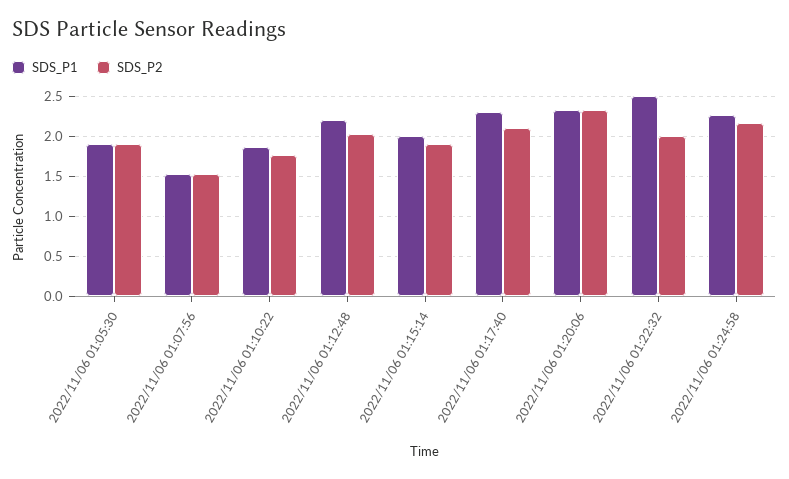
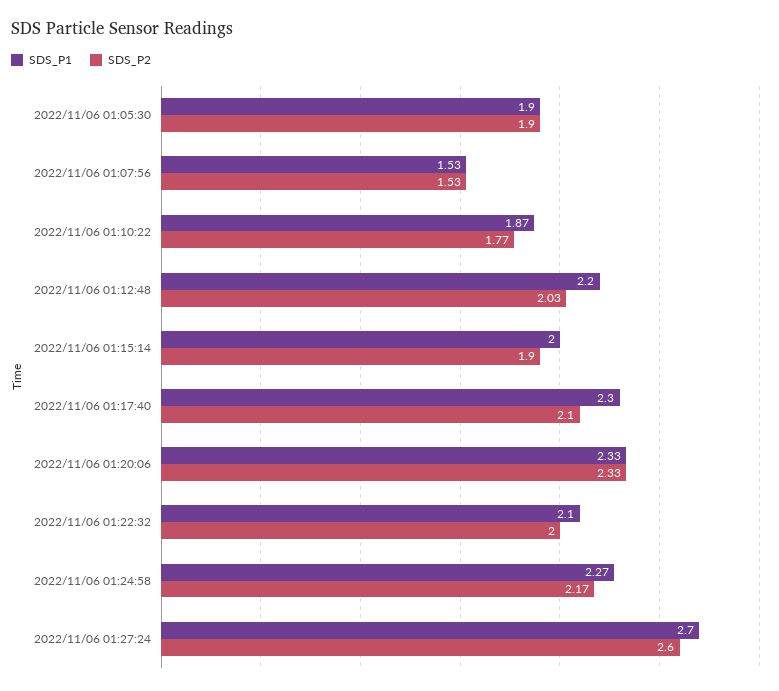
SDS_P1, 2022/11/06 01:22:32: 2.5 -> 2.1
SDS_P1, 2022/11/06 01:27:24: none -> 2.7
SDS_P2, 2022/11/06 01:27:24: none -> 2.6

